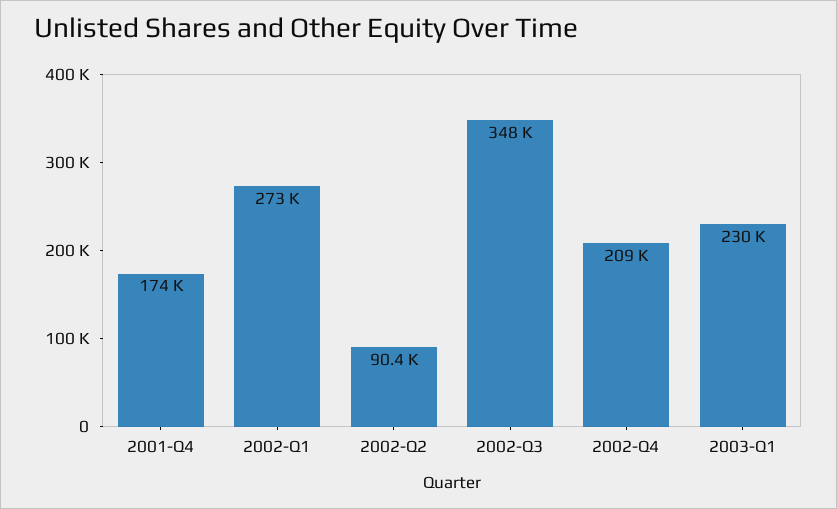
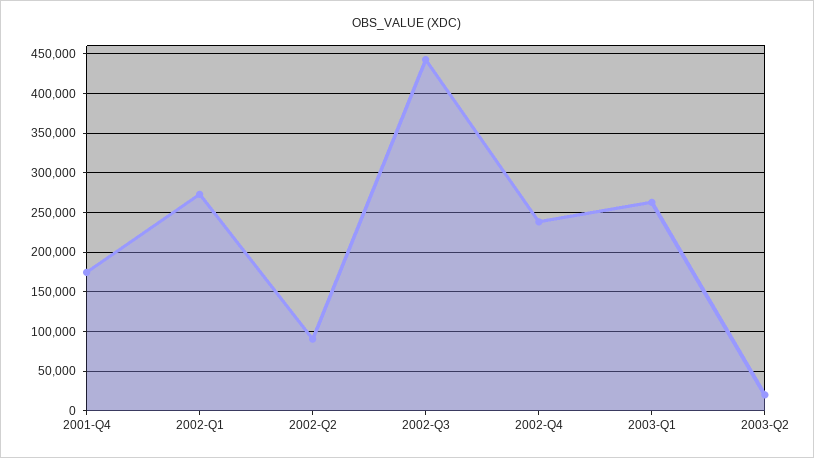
2002-Q3: 348000 -> 440000
2002-Q4: 209000 -> 240000
2003-Q1: 230000 -> 260000
2003-Q2: none -> 20000

